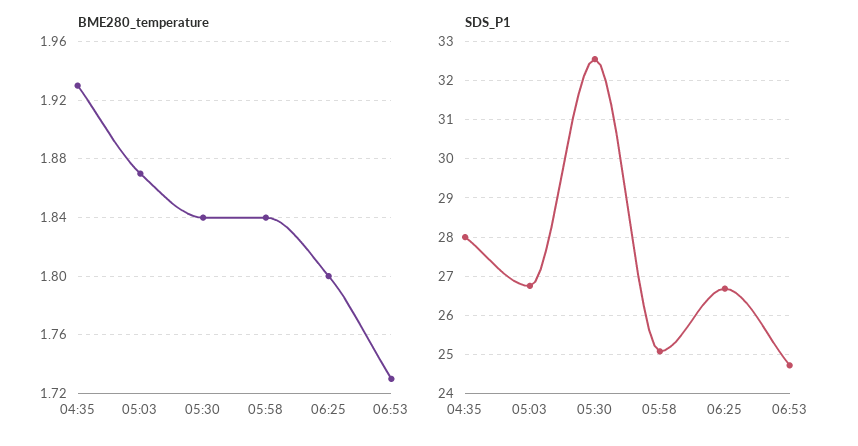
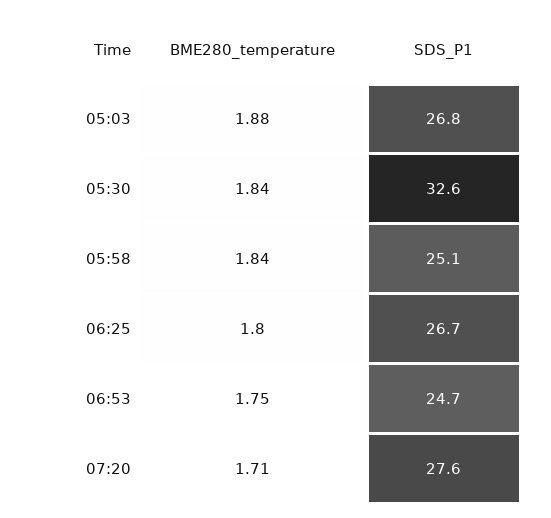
BME280_temperature, 04:35: 1.93 -> none
BME280_temperature, 05:03: 1.87 -> 1.88
BME280_temperature, 06:53: 1.73 -> 1.75
SDS_P1, 04:35: 28 -> none
BME280_temperature, 07:20: none -> 1.71
SDS_P1, 07:20: none -> 27.6

